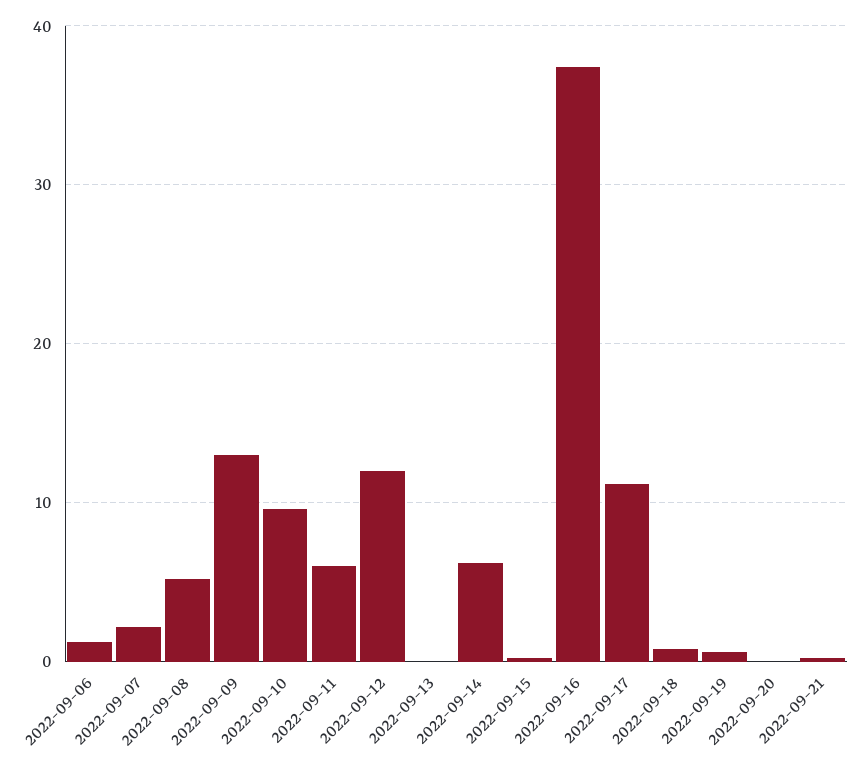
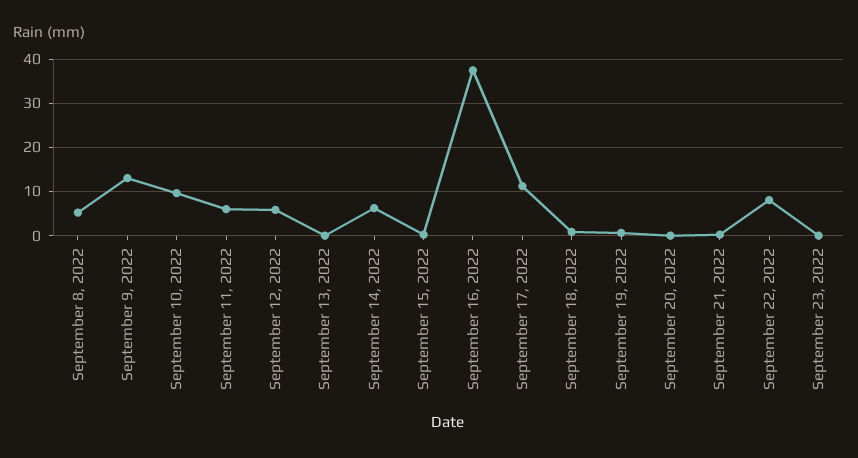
2022-09-06: 1 -> none
2022-09-07: 2 -> none
2022-09-12: 12 -> 6
September 22, 2022: none -> 8
September 23, 2022: none -> 0

